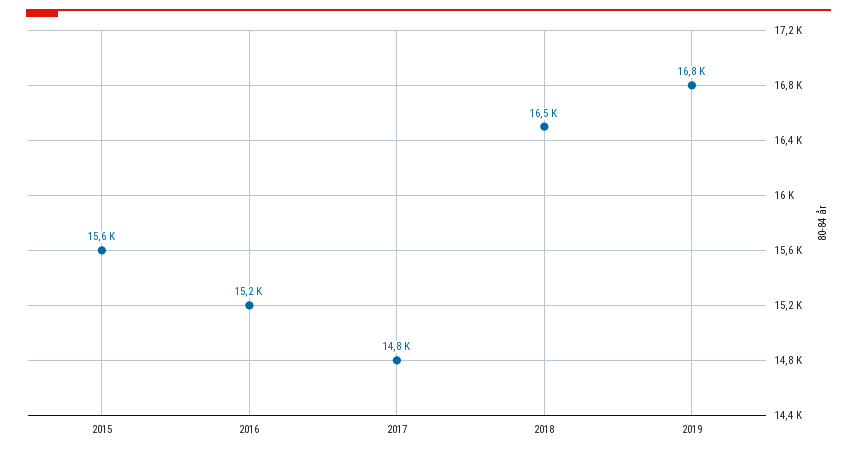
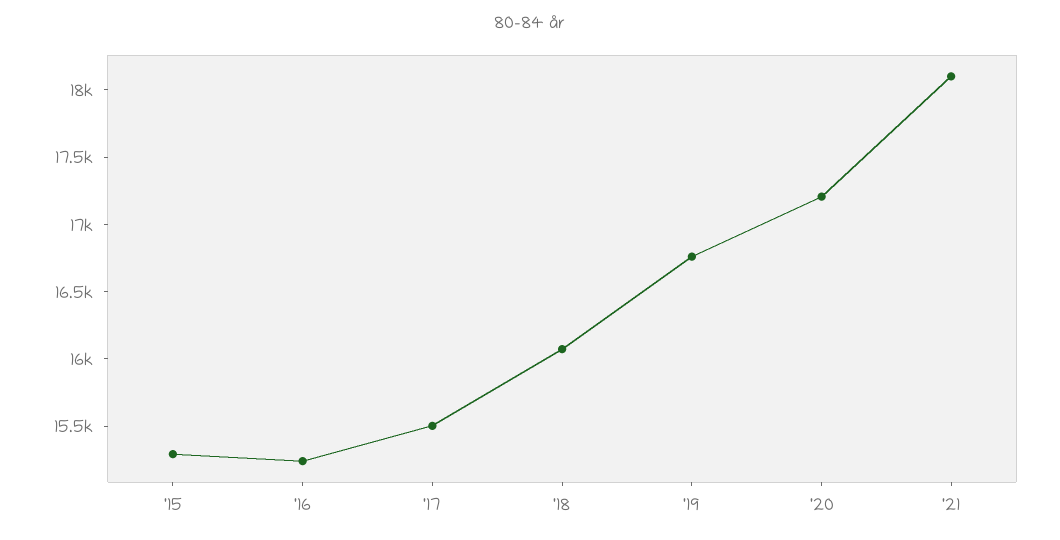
2015: 15600 -> 15300
2017: 14800 -> 15500
2018: 16500 -> 16100
'20: none -> 17200
'21: none -> 18100

